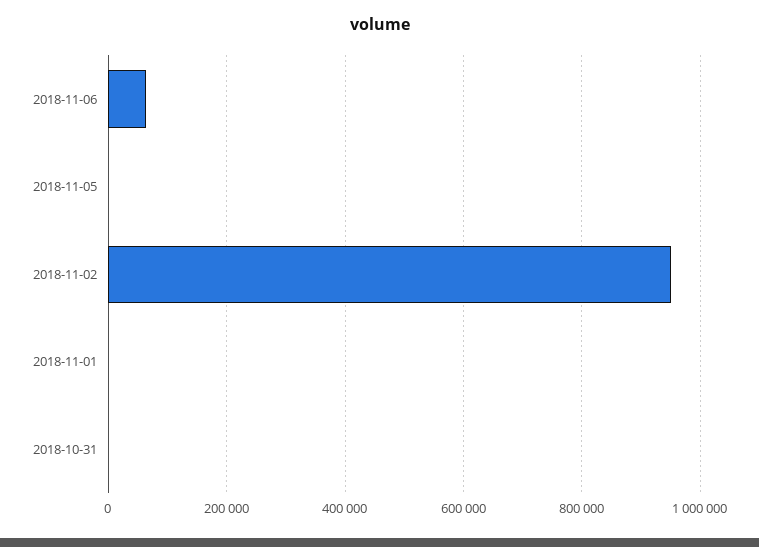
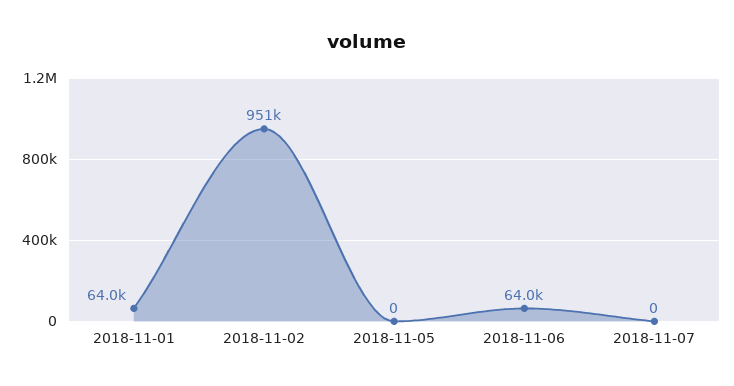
2018-11-01: 0 -> 64000
2018-10-31: 0 -> none
2018-11-07: none -> 0

